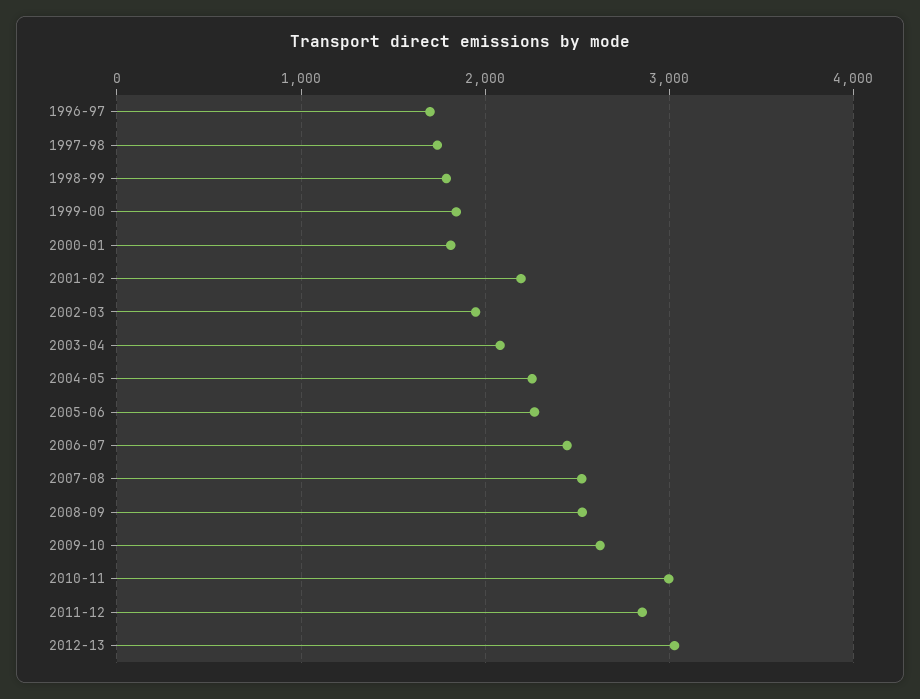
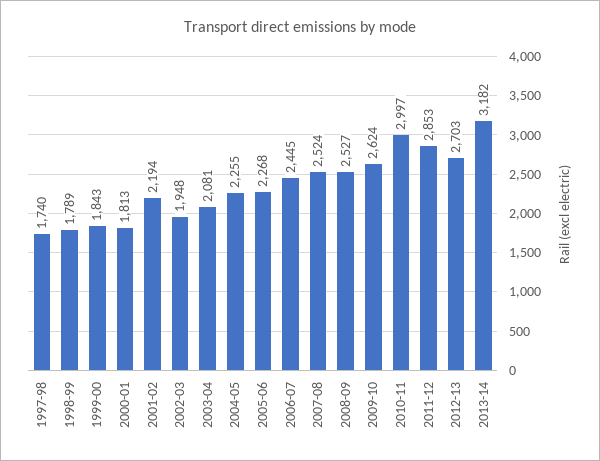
1996-97: 1700 -> none
2012-13: 3000 -> 2703
2013-14: none -> 3182

